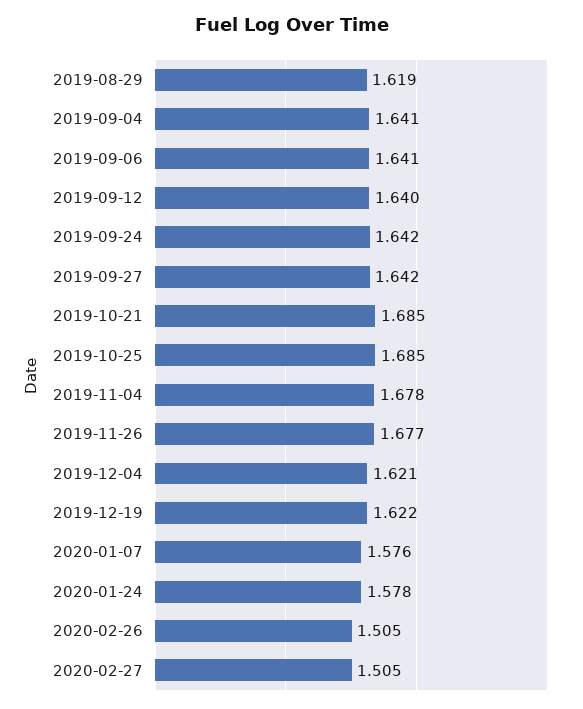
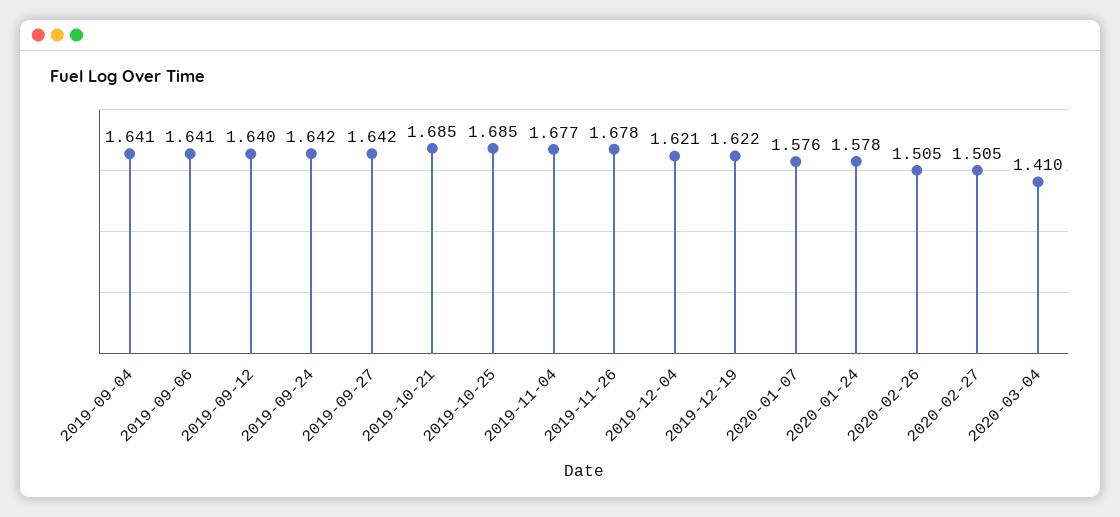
2019-08-29: 1.619 -> none
2019-11-04: 1.678 -> 1.677
2019-11-26: 1.677 -> 1.678
2020-03-04: none -> 1.41

